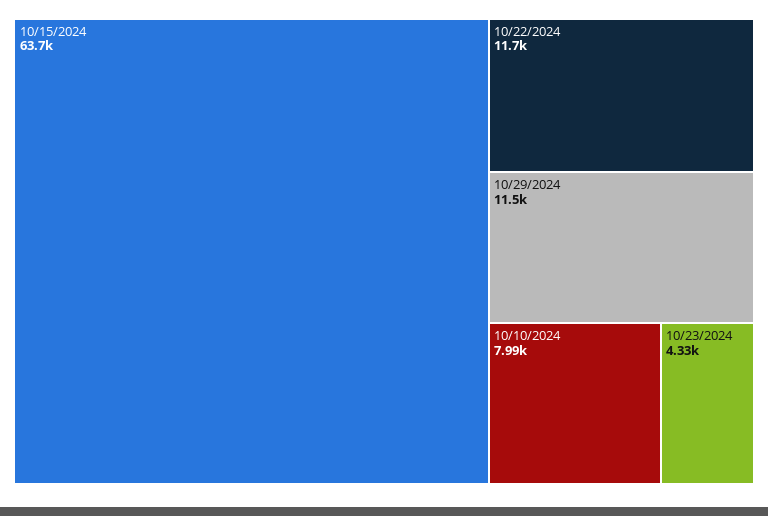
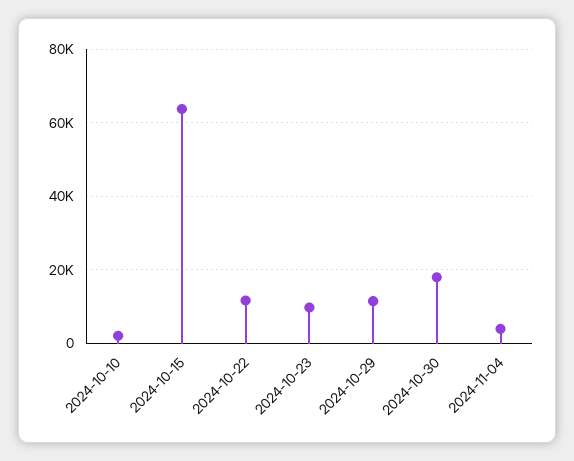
10/10/2024: 7990 -> 2000
10/23/2024: 4330 -> 10000
2024-10-30: none -> 18000
2024-11-04: none -> 4000

